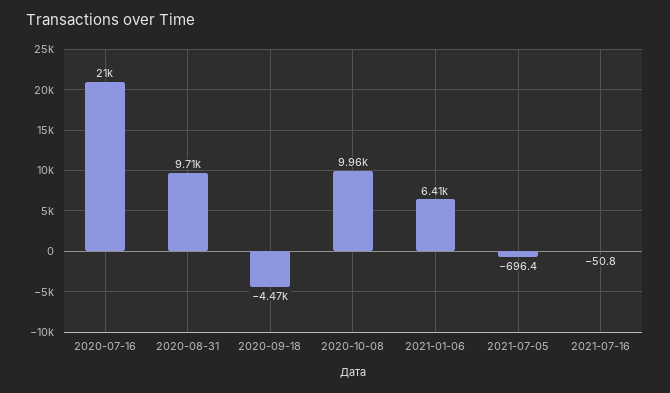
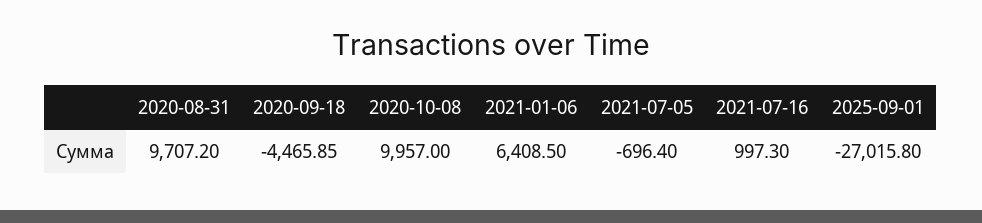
2020-07-16: 21000 -> none
2021-07-16: -50.8 -> 997.3
2025-09-01: none -> -27015.8

